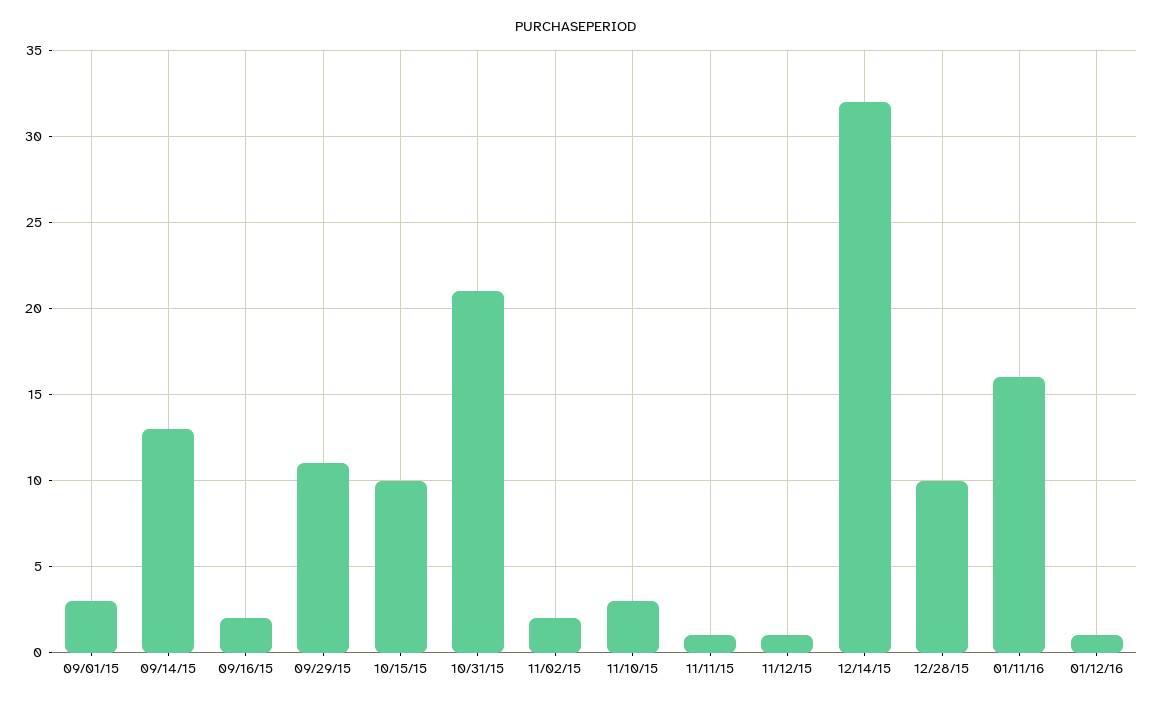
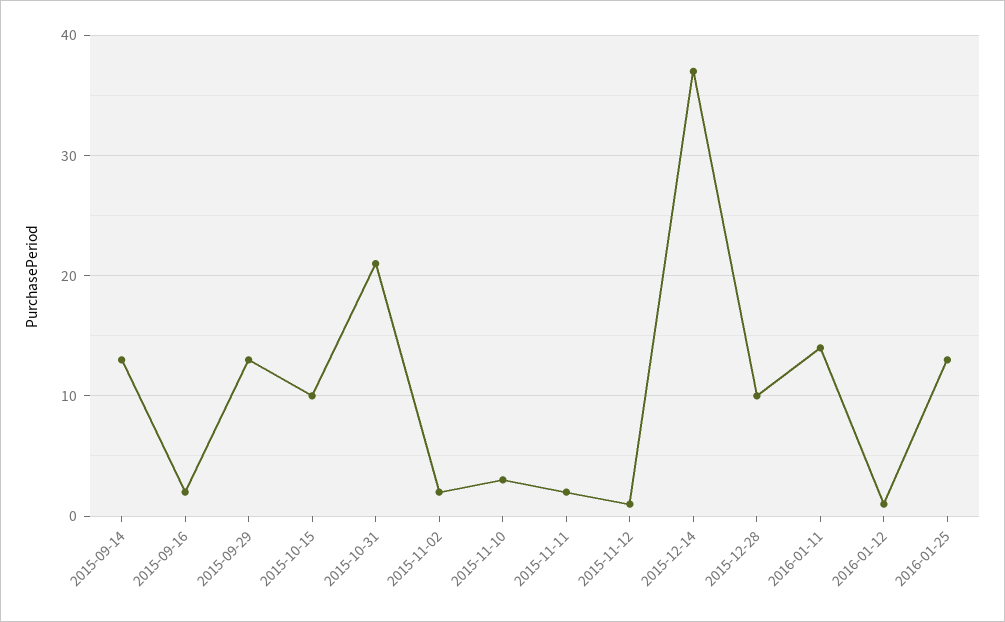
09/01/15: 3 -> none
09/29/15: 11 -> 13
11/11/15: 1 -> 2
12/14/15: 32 -> 37
01/11/16: 16 -> 14
2016-01-25: none -> 13

